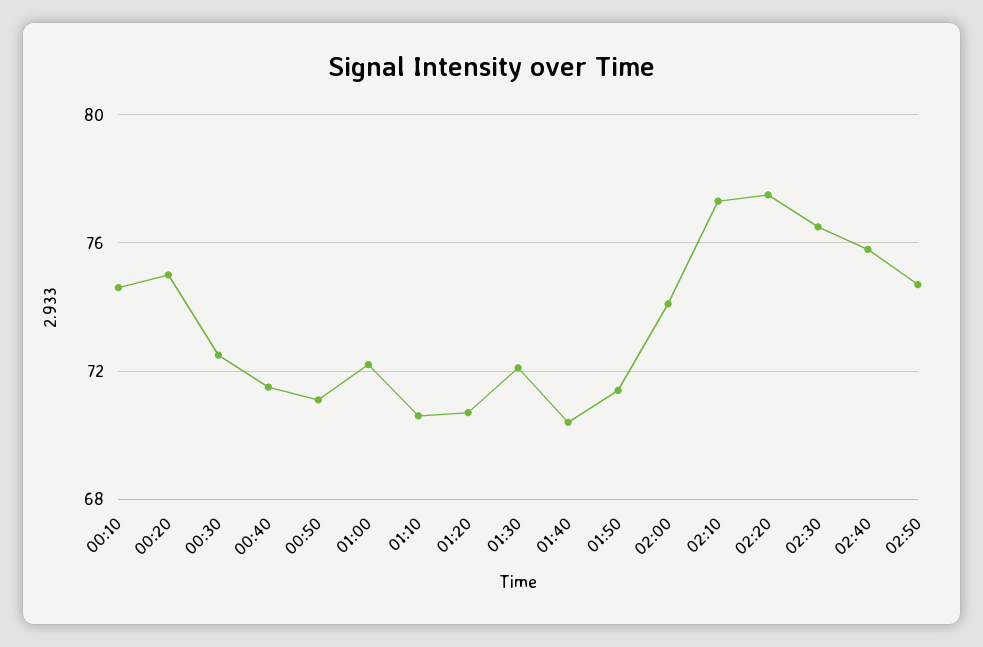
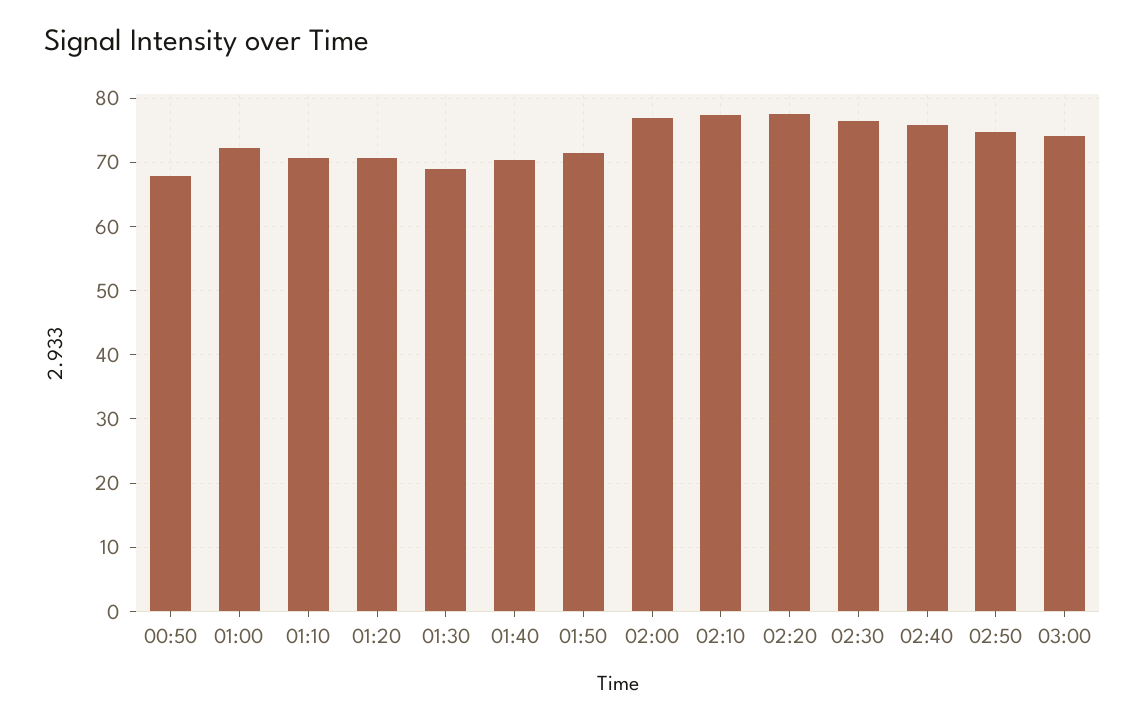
00:10: 74.5 -> none
00:20: 75 -> none
00:30: 72.5 -> none
00:40: 71.5 -> none
00:50: 71 -> 68
01:30: 72 -> 69
02:00: 74 -> 77
03:00: none -> 74

